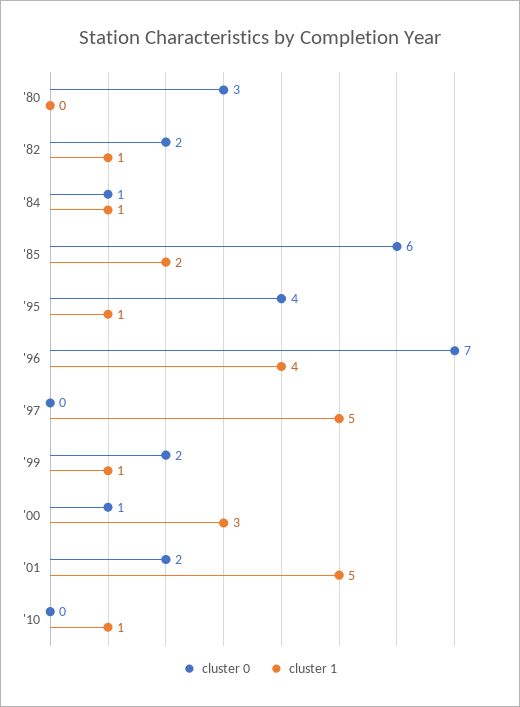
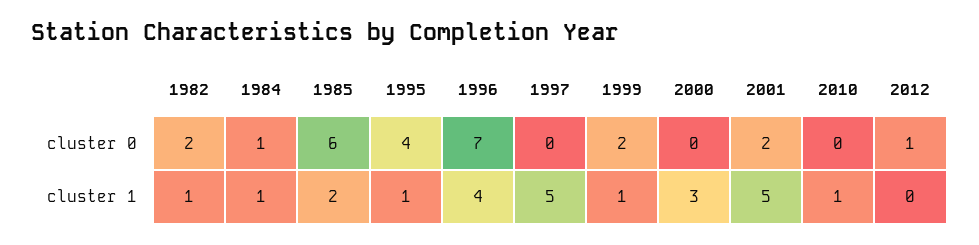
cluster 0, '80: 3 -> none
cluster 1, '80: 0 -> none
cluster 0, '00: 1 -> 0
cluster 0, 2012: none -> 1
cluster 1, 2012: none -> 0

